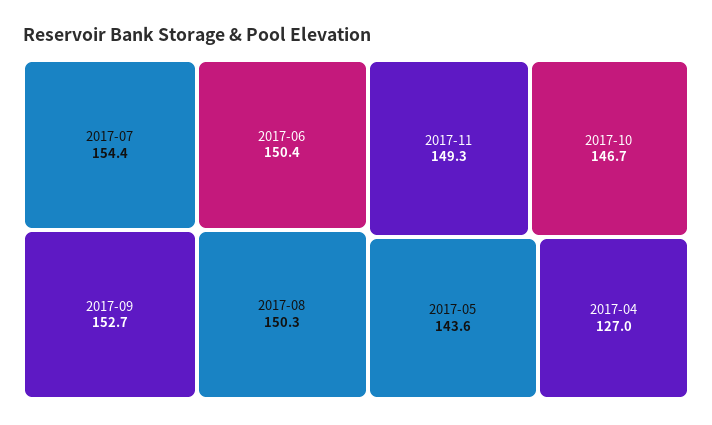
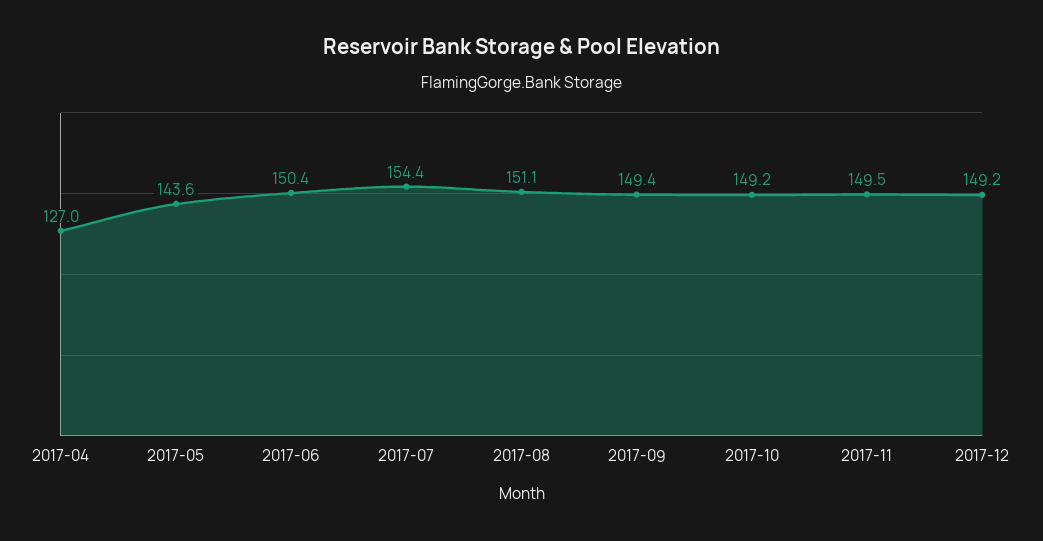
2017-09: 152.7 -> 149.4
2017-08: 150.3 -> 151.1
2017-11: 149.3 -> 149.5
2017-10: 146.7 -> 149.2
2017-12: none -> 149.2

